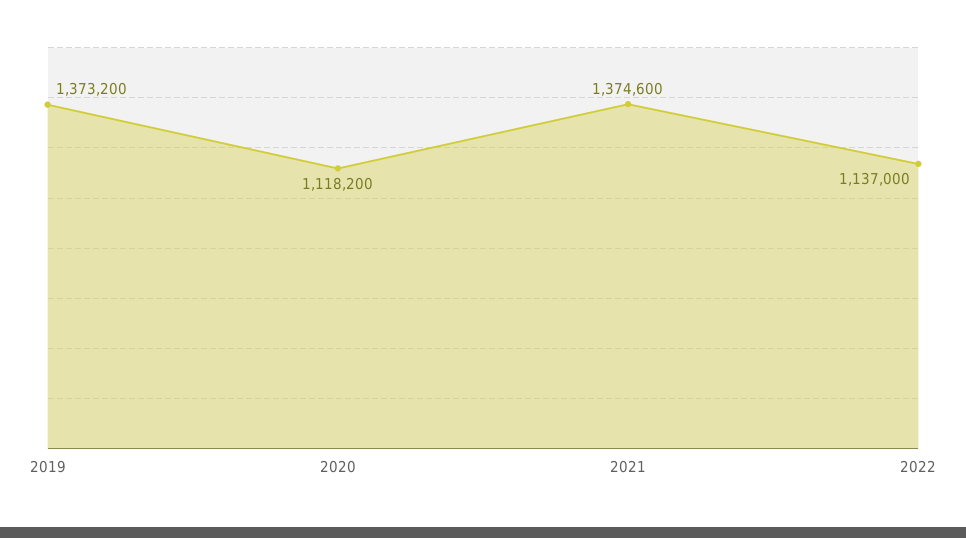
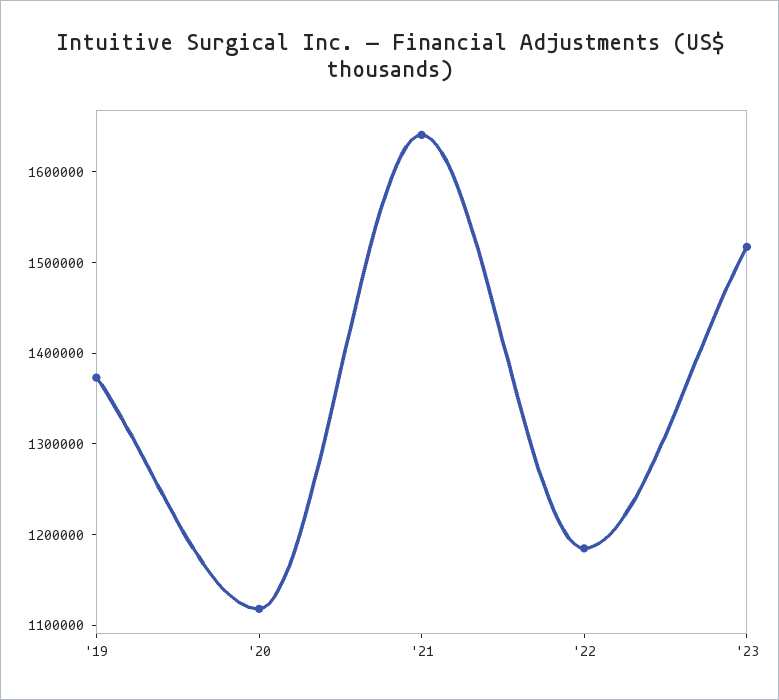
2021: 1374600 -> 1640000
2022: 1137000 -> 1180000
'23: none -> 1520000

